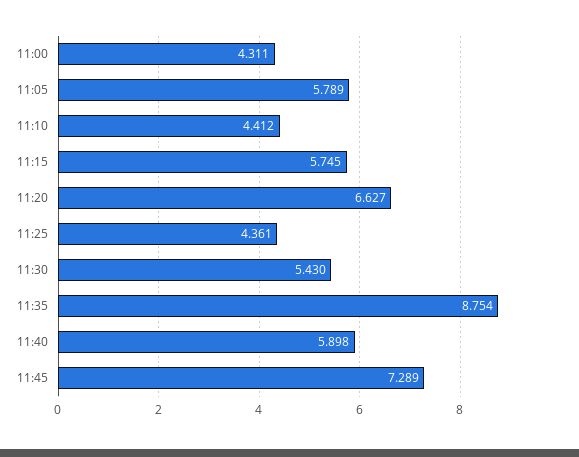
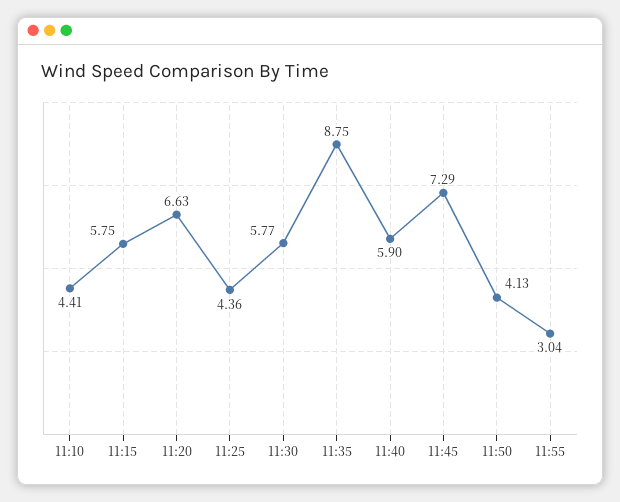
11:00: 4.311 -> none
11:05: 5.789 -> none
11:30: 5.43 -> 5.77
11:50: none -> 4.13
11:55: none -> 3.04

